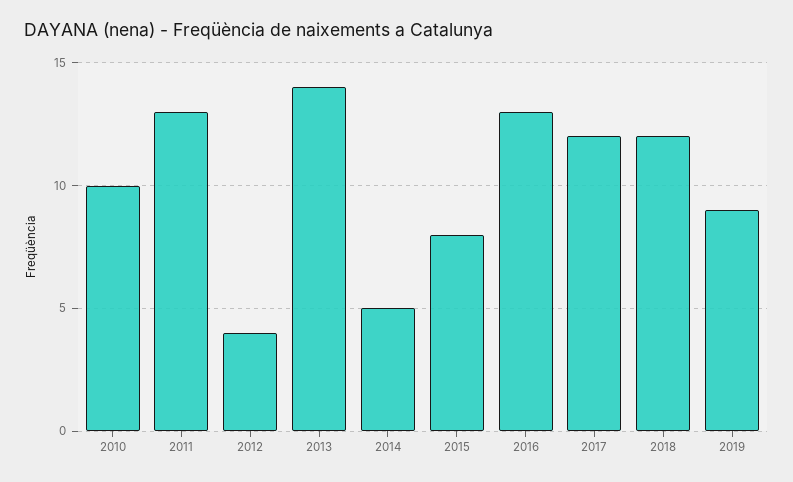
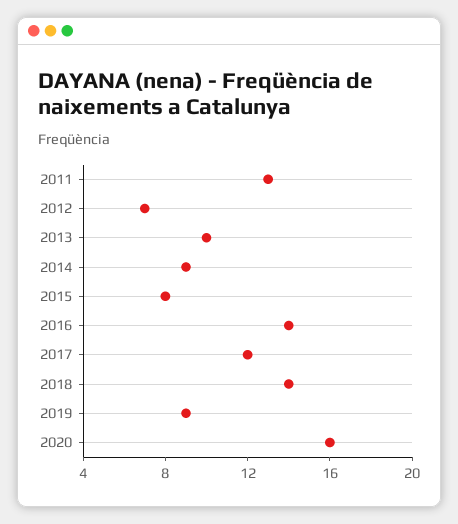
2010: 10 -> none
2012: 4 -> 7
2013: 14 -> 10
2014: 5 -> 9
2016: 13 -> 14
2018: 12 -> 14
2020: none -> 16

